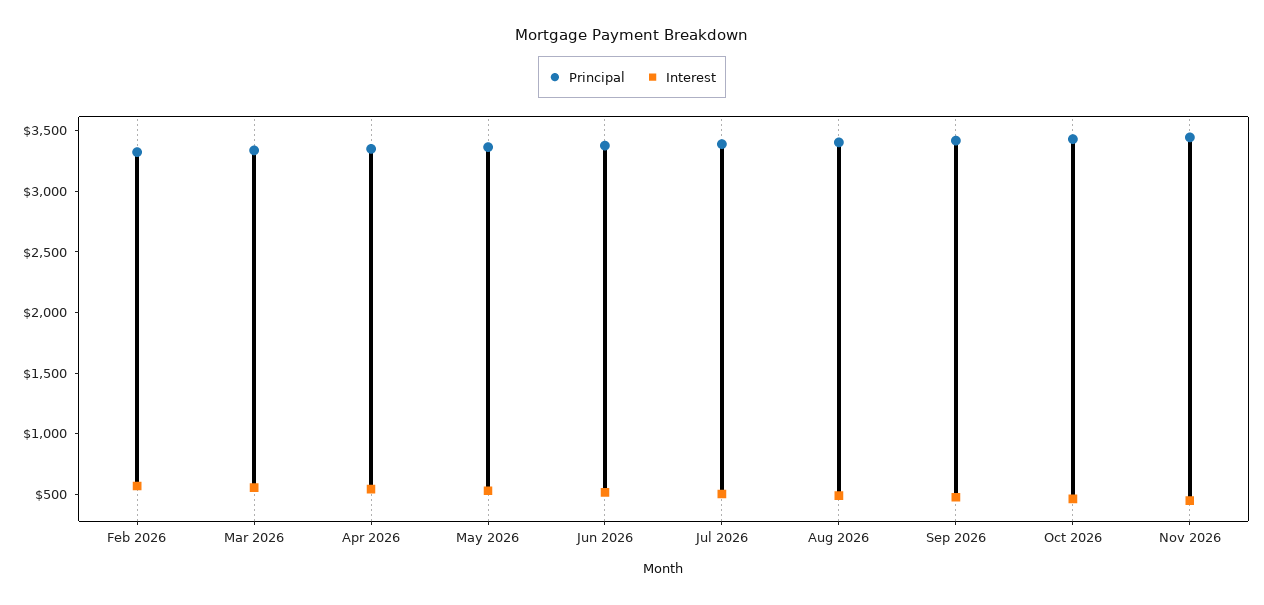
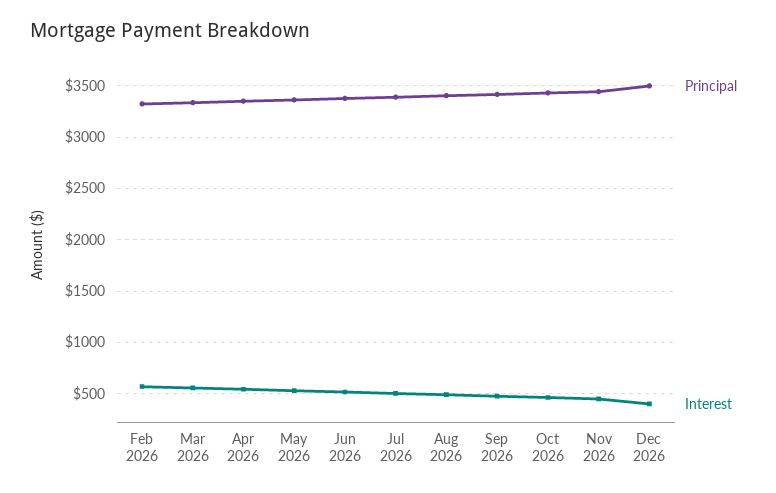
Principal, Dec 2026: none -> 3500
Interest, Dec 2026: none -> 400

